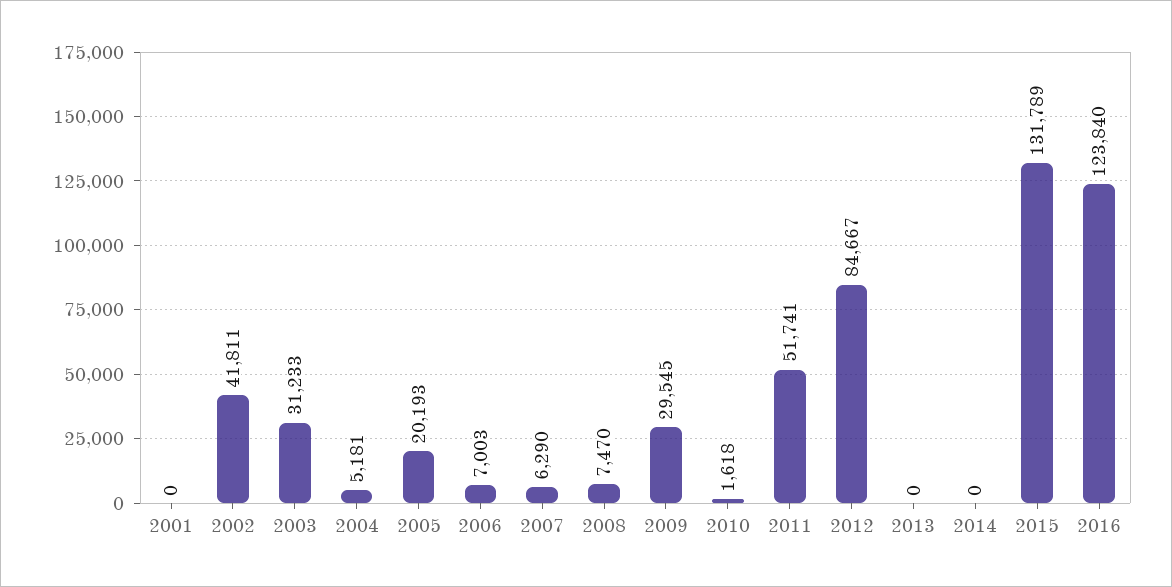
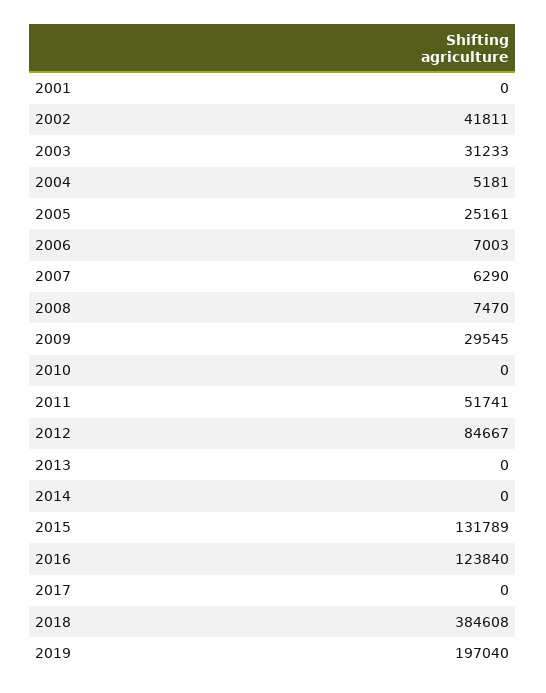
2005: 20193 -> 25161
2010: 1618 -> 0
2017: none -> 0
2018: none -> 384608
2019: none -> 197040

